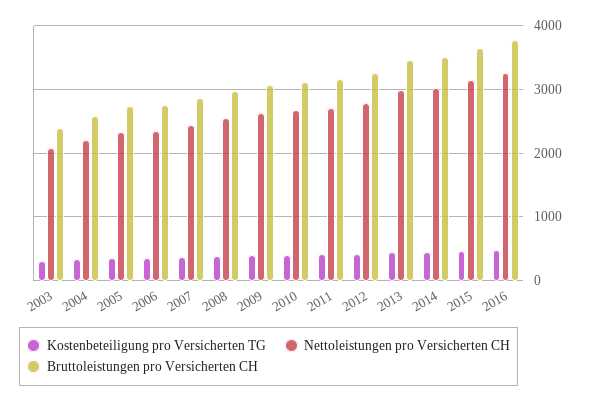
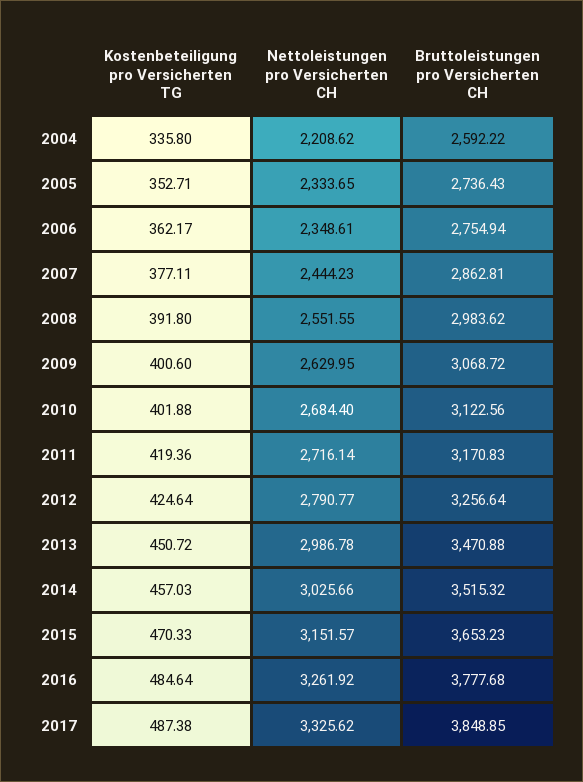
Kostenbeteiligung pro Versicherten TG, 2003: 300 -> none
Nettoleistungen pro Versicherten CH, 2003: 2100 -> none
Bruttoleistungen pro Versicherten CH, 2003: 2400 -> none
Kostenbeteiligung pro Versicherten TG, 2017: none -> 487.38
Nettoleistungen pro Versicherten CH, 2017: none -> 3325.62
Bruttoleistungen pro Versicherten CH, 2017: none -> 3848.85

